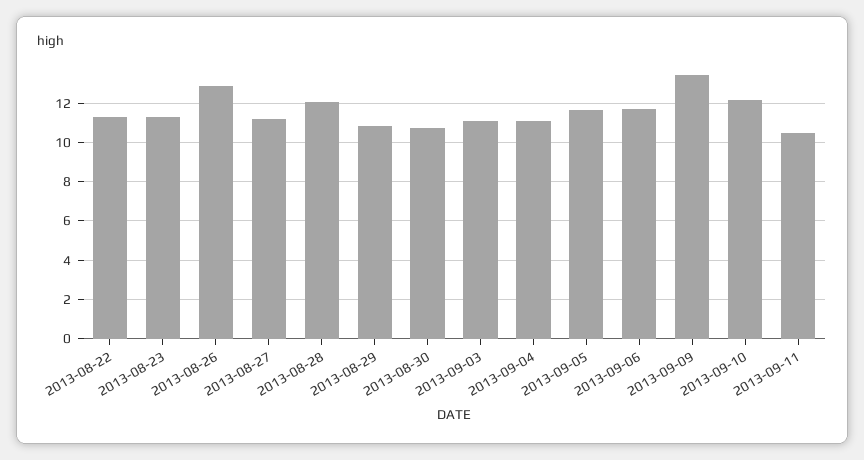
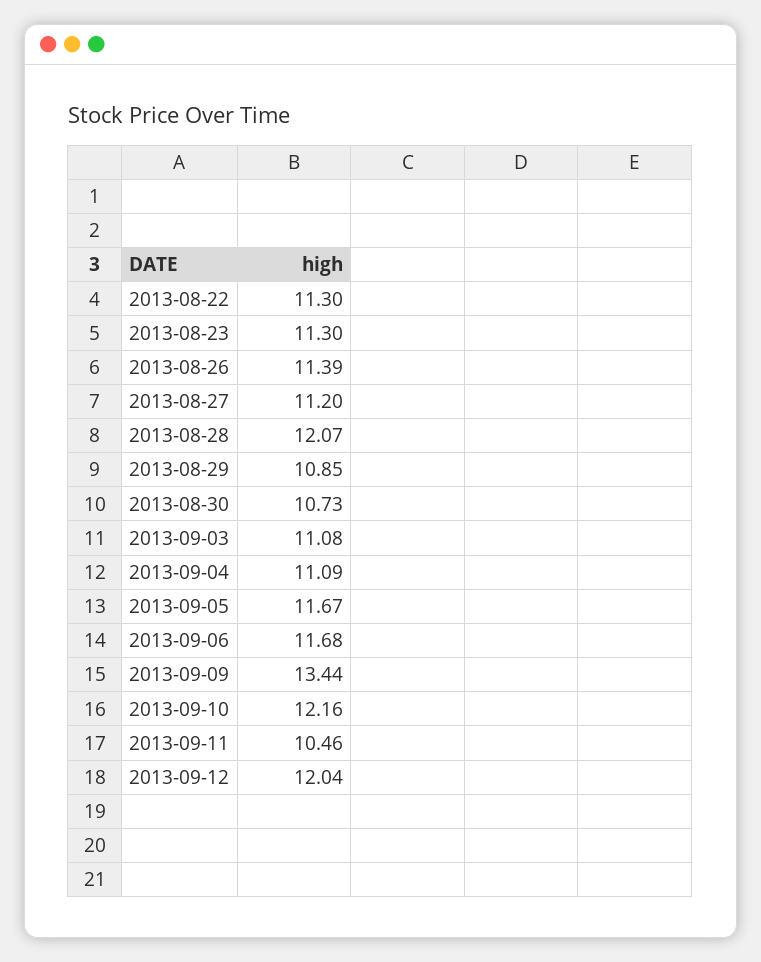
2013-08-26: 13 -> 11.39
2013-09-12: none -> 12.04

